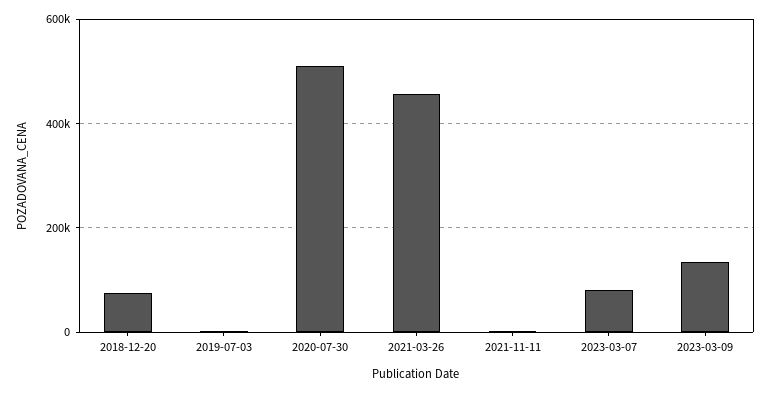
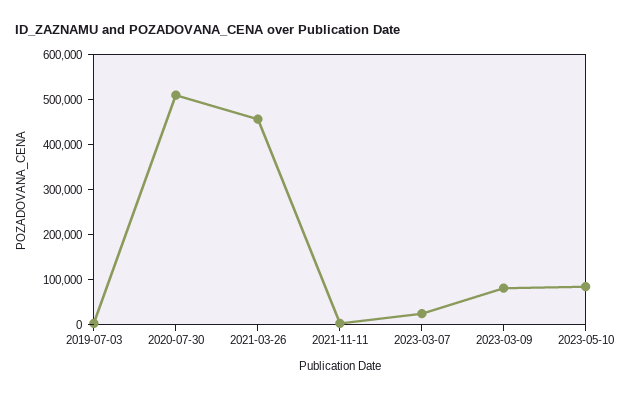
2018-12-20: 80000 -> none
2023-03-07: 80000 -> 20000
2023-03-09: 140000 -> 80000
2023-05-10: none -> 80000

